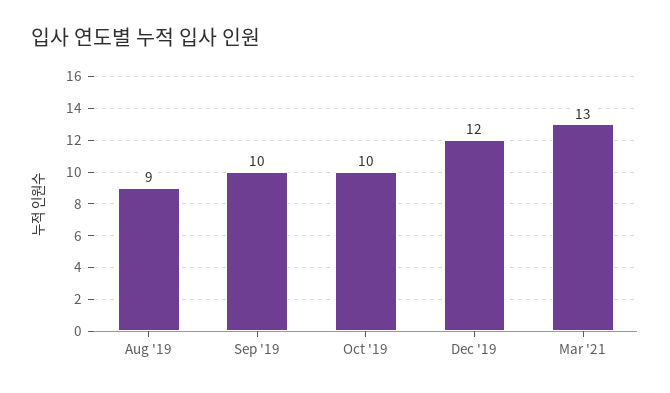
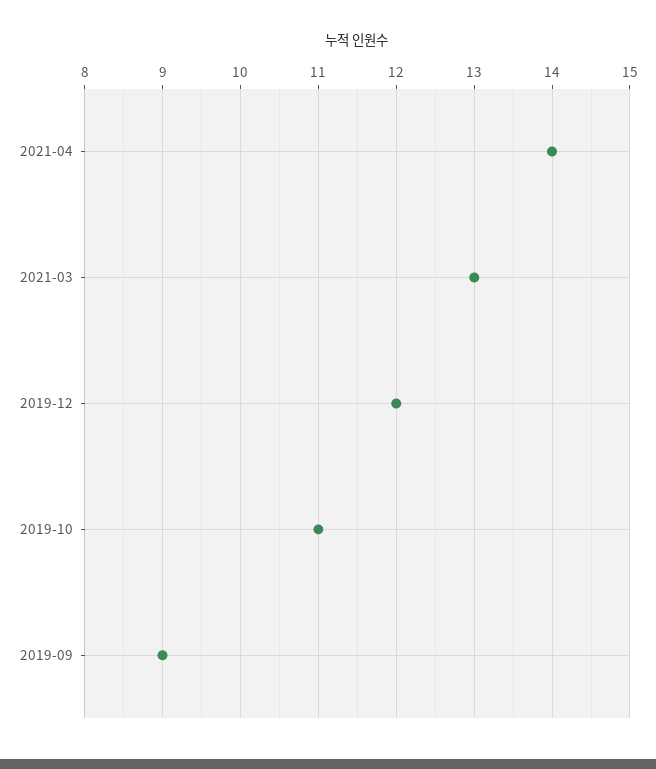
Aug '19: 9 -> none
Sep '19: 10 -> 9
Oct '19: 10 -> 11
2021-04: none -> 14

